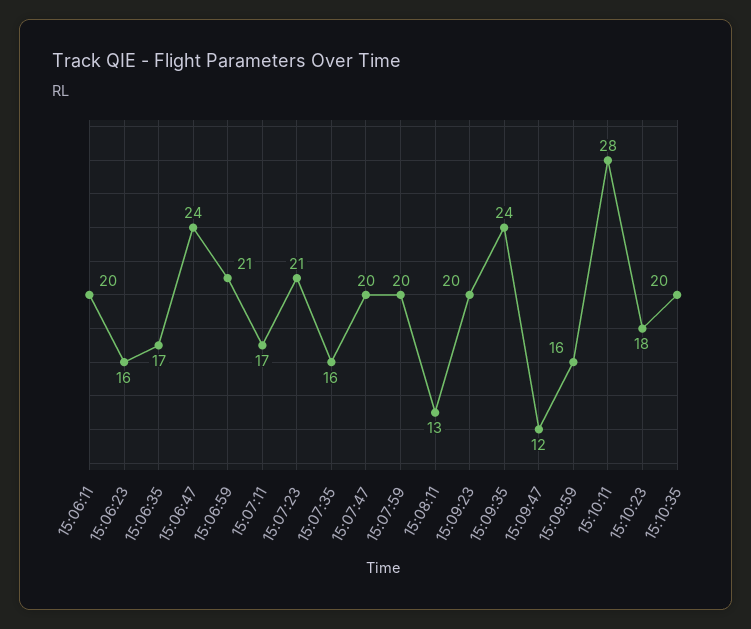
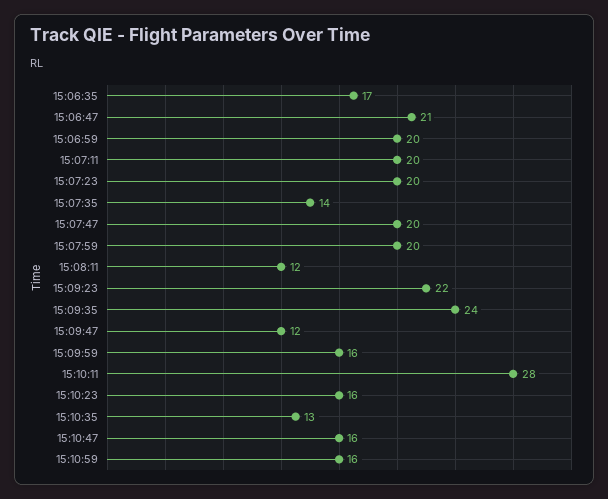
15:06:11: 20 -> none
15:06:23: 16 -> none
15:06:47: 24 -> 21
15:06:59: 21 -> 20
15:07:11: 17 -> 20
15:07:23: 21 -> 20
15:07:35: 16 -> 14
15:08:11: 13 -> 12
15:09:23: 20 -> 22
15:10:23: 18 -> 16
15:10:35: 20 -> 13
15:10:47: none -> 16
15:10:59: none -> 16

